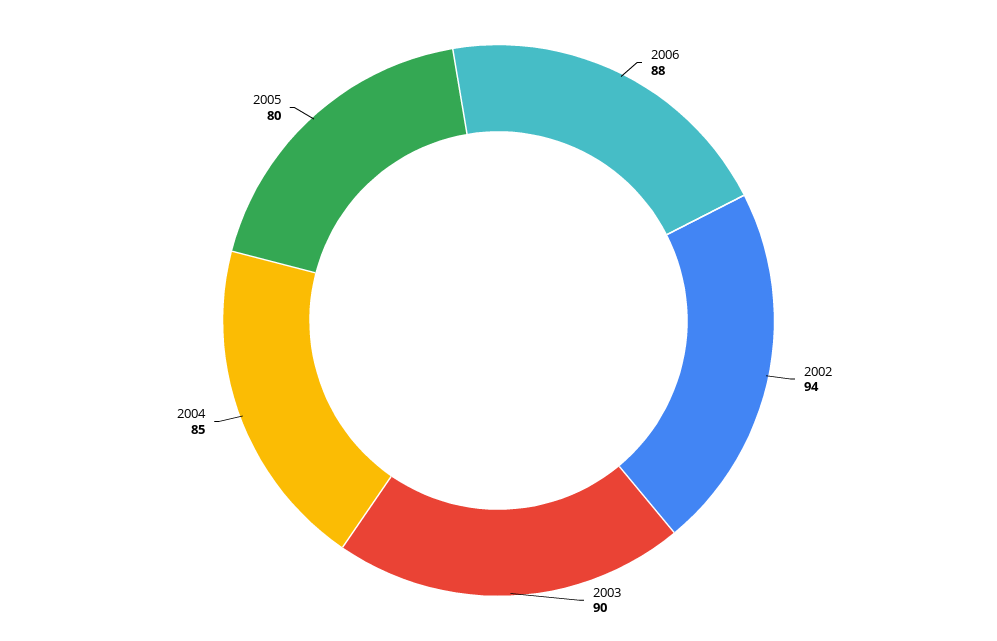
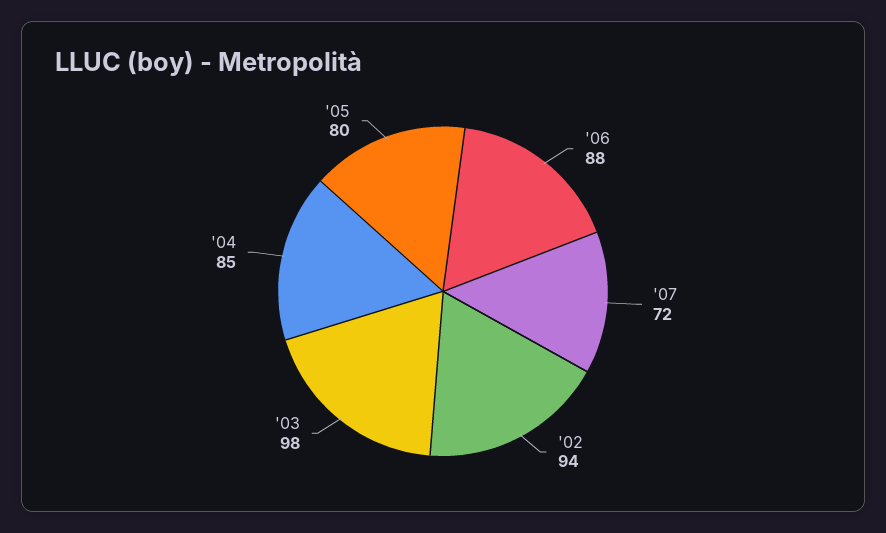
2003: 90 -> 98
'07: none -> 72

